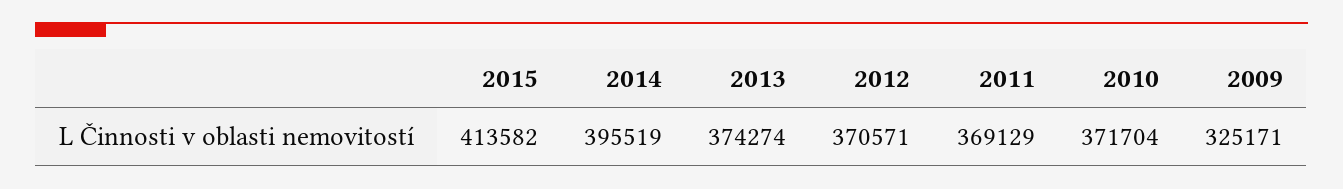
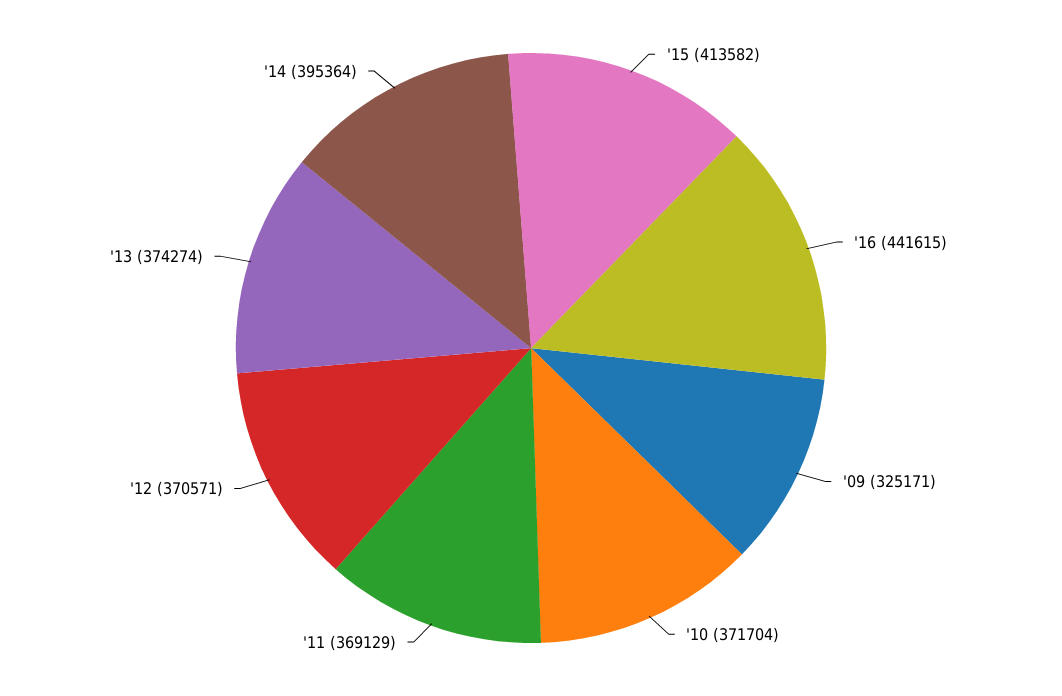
2014: 395519 -> 395364
'16: none -> 441615

